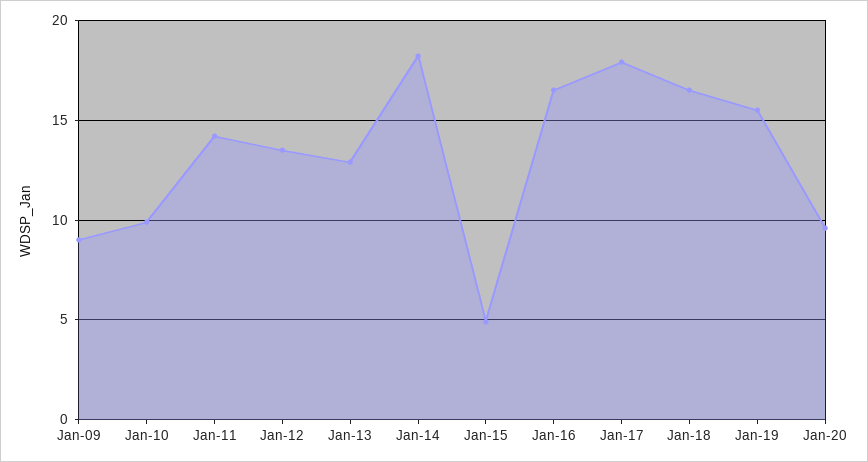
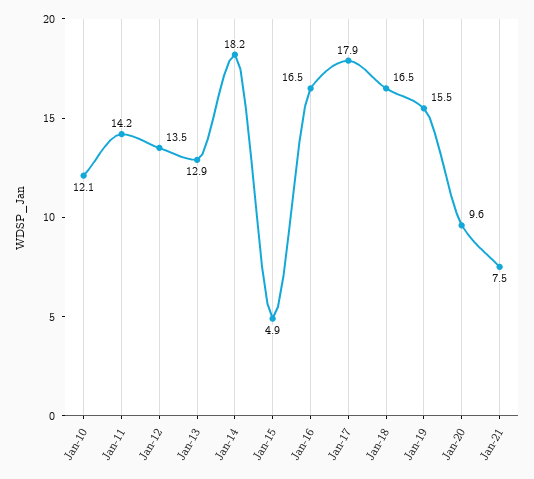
Jan-09: 9 -> none
Jan-10: 10 -> 12.1
Jan-21: none -> 7.5

